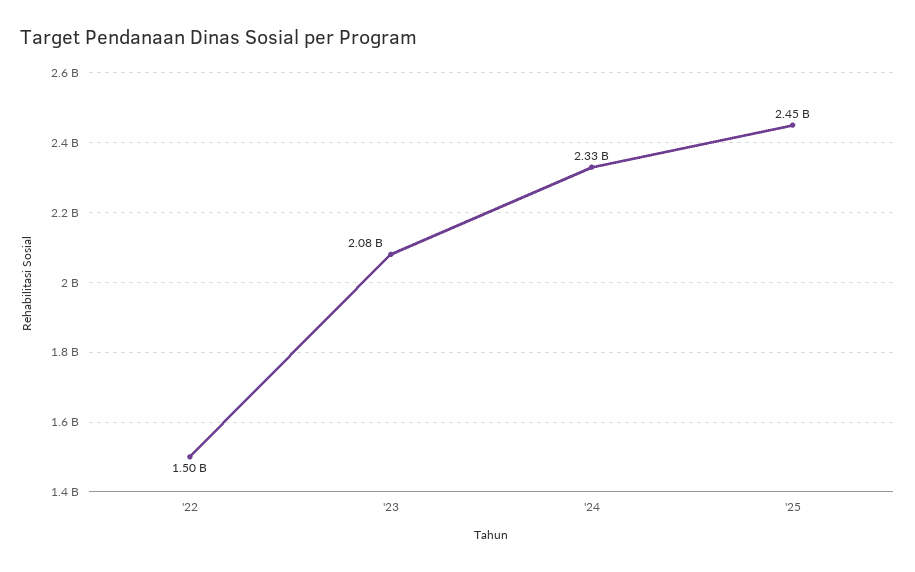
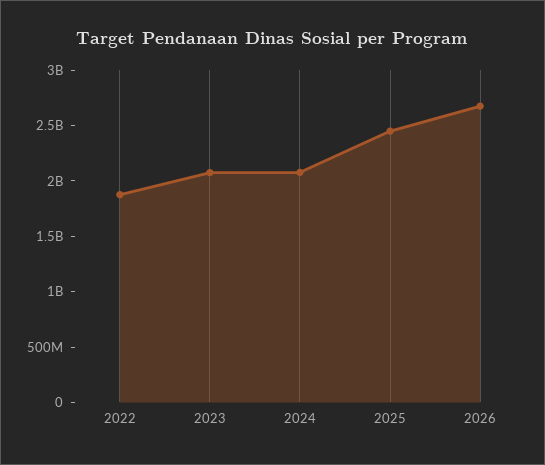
'22: 1500000000 -> 1900000000
'24: 2330000000 -> 2100000000
2026: none -> 2700000000

